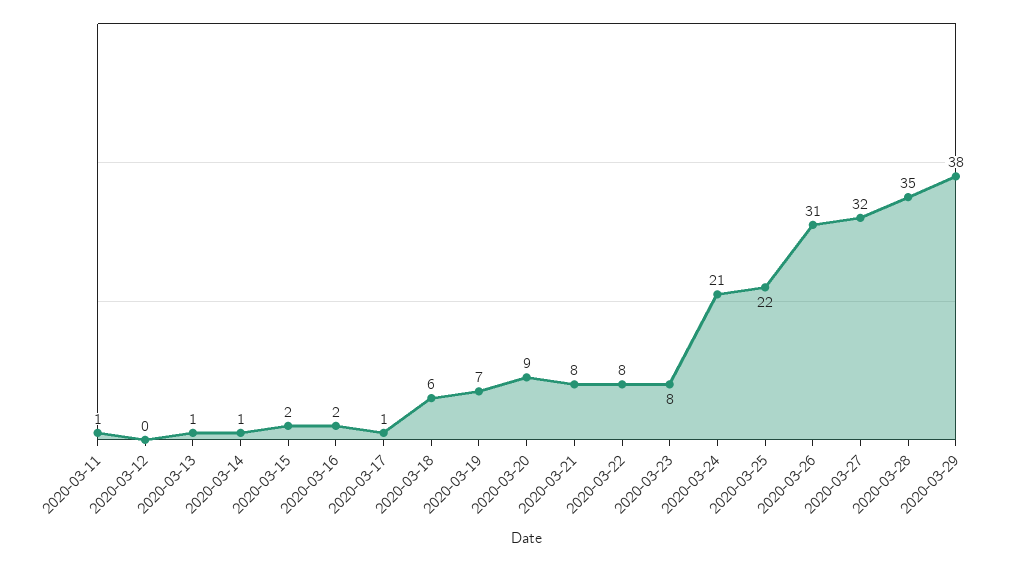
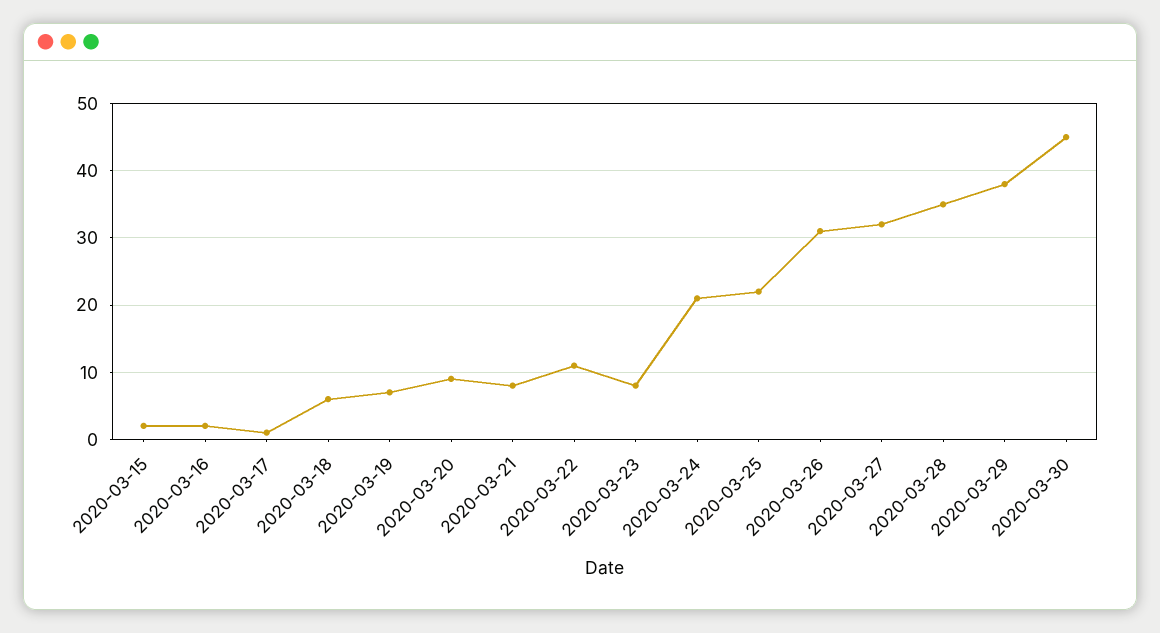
2020-03-11: 1 -> none
2020-03-12: 0 -> none
2020-03-13: 1 -> none
2020-03-14: 1 -> none
2020-03-22: 8 -> 11
2020-03-30: none -> 45

